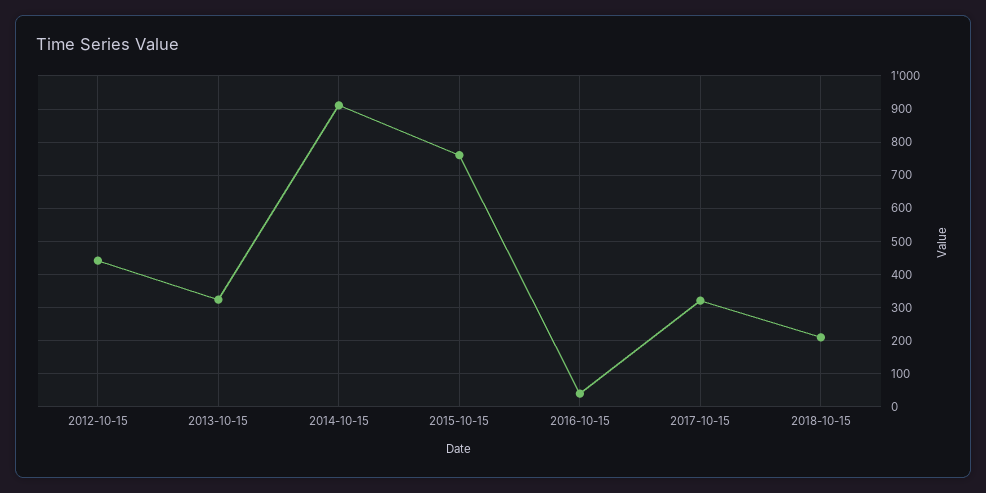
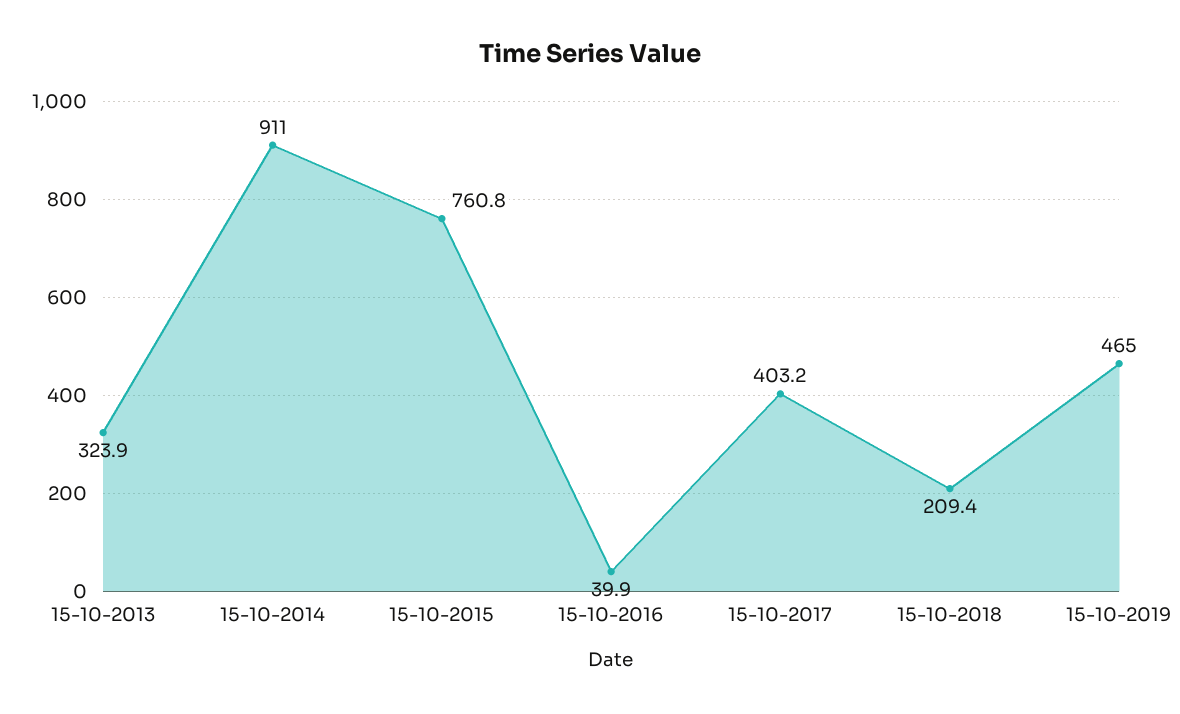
2012-10-15: 440 -> none
2017-10-15: 320 -> 403.2
15-10-2019: none -> 465

